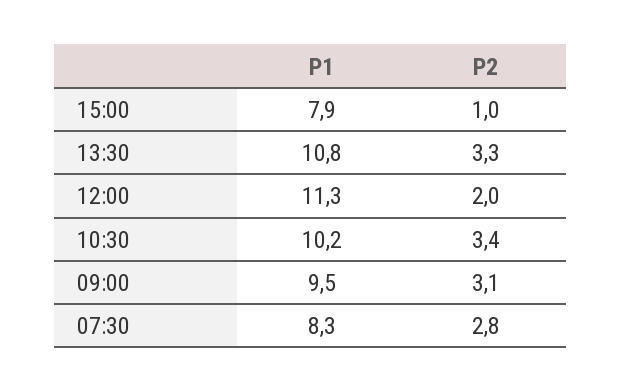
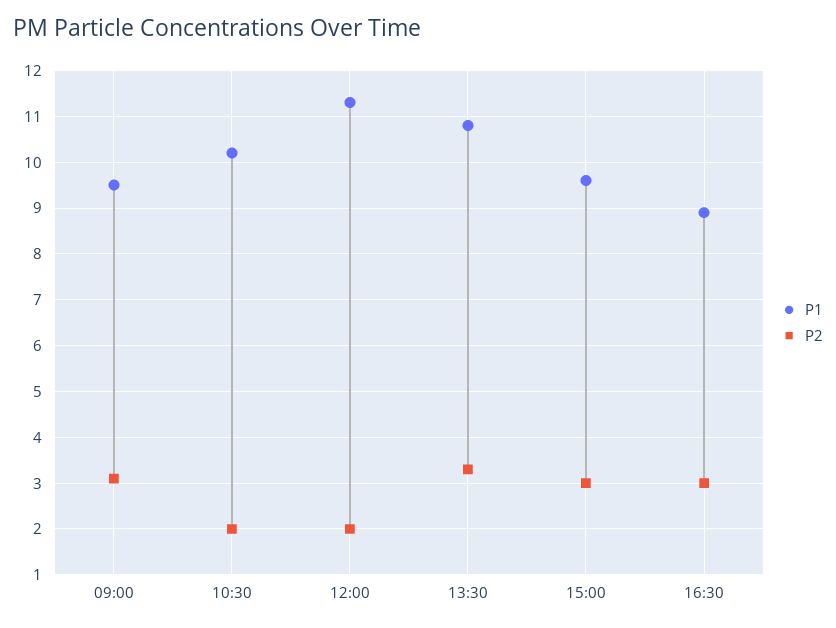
P1, 15:00: 7.9 -> 9.5
P2, 15:00: 1 -> 3
P2, 10:30: 3.4 -> 2
P1, 07:30: 8.3 -> none
P2, 07:30: 2.8 -> none
P1, 16:30: none -> 9
P2, 16:30: none -> 3

